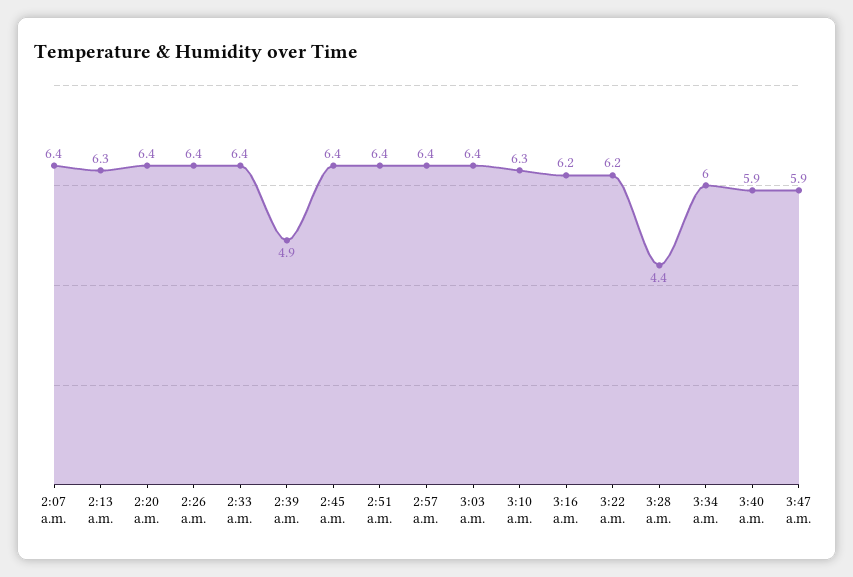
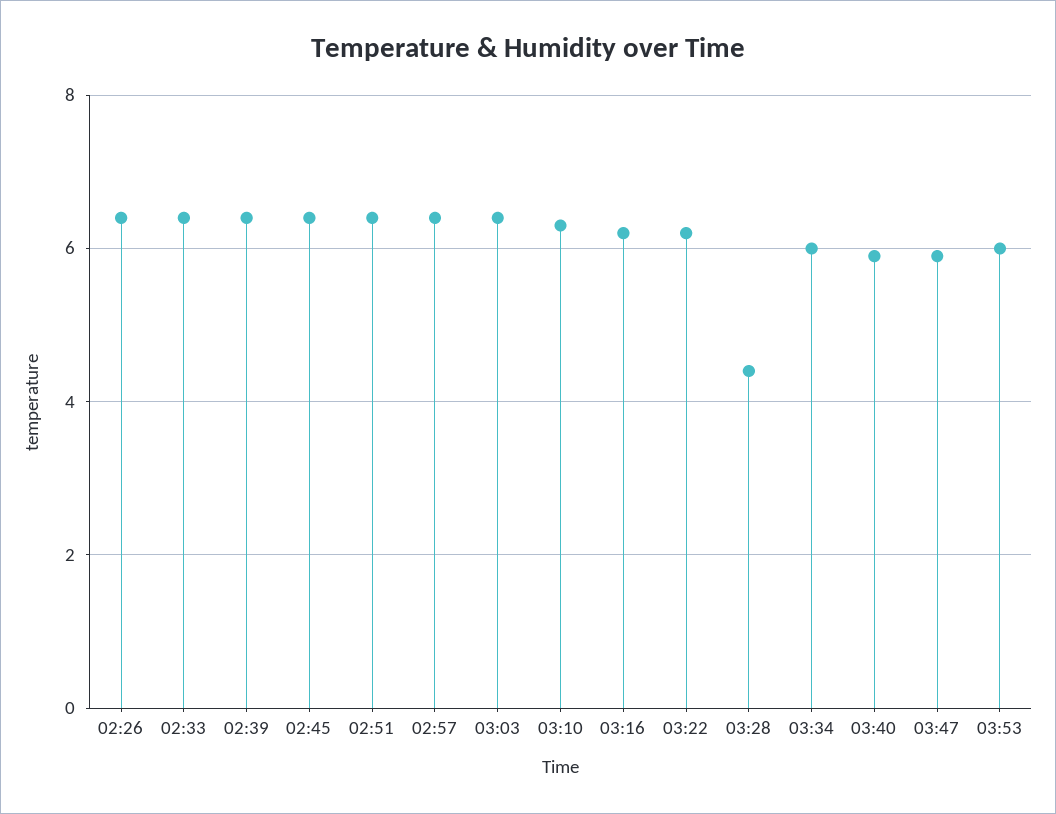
2:07 a.m.: 6.4 -> none
2:13 a.m.: 6.3 -> none
2:20 a.m.: 6.4 -> none
2:39 a.m.: 4.9 -> 6.5
03:53: none -> 6

